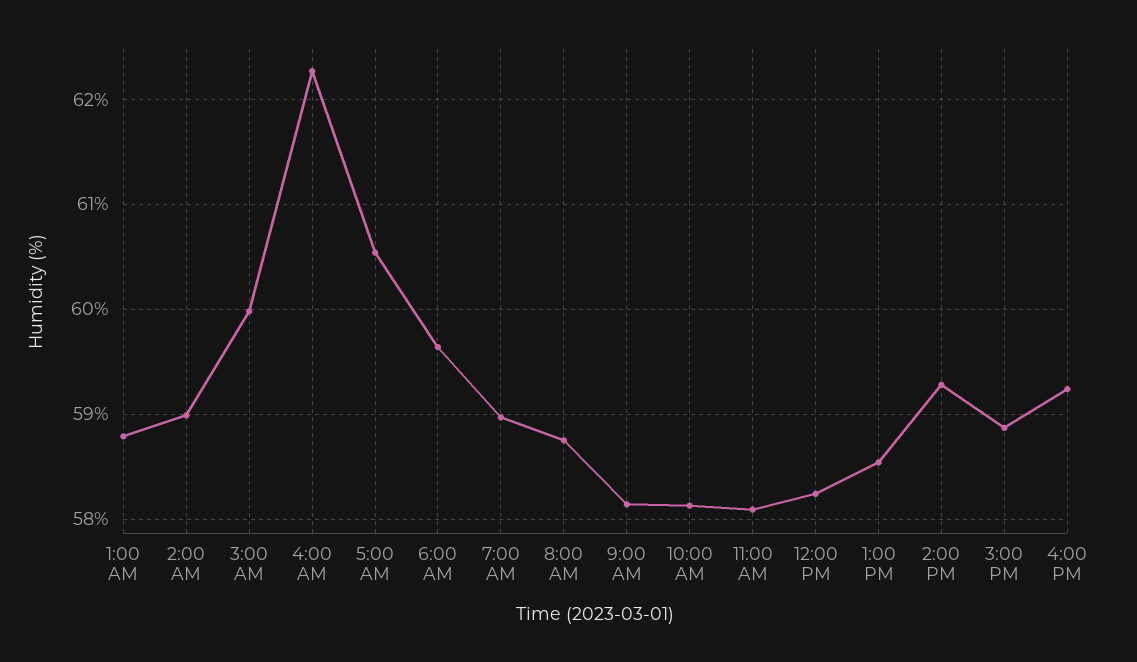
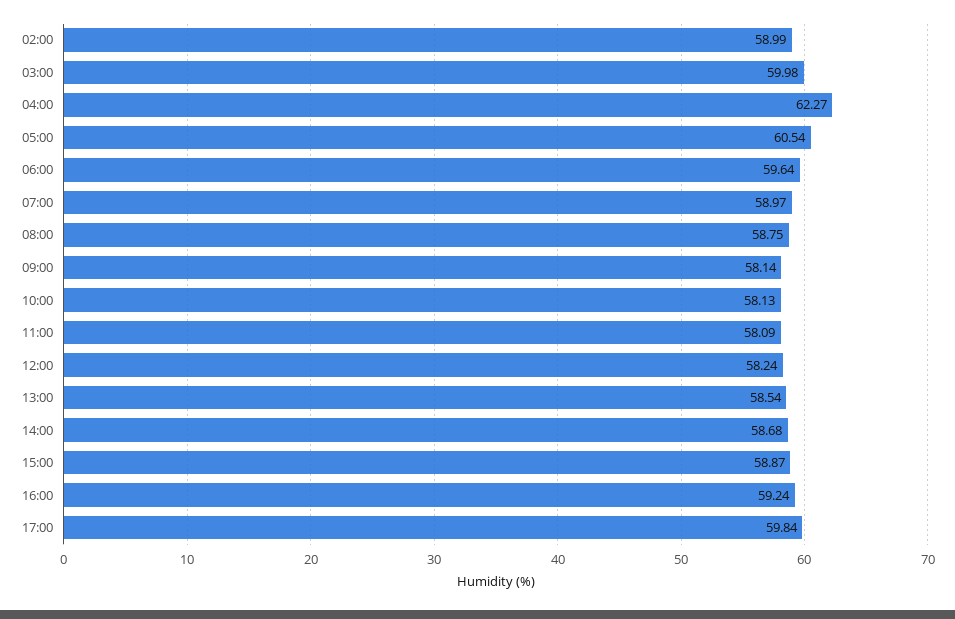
1:00 AM: 58.8 -> none
2:00 PM: 59.3 -> 58.68
17:00: none -> 59.84

